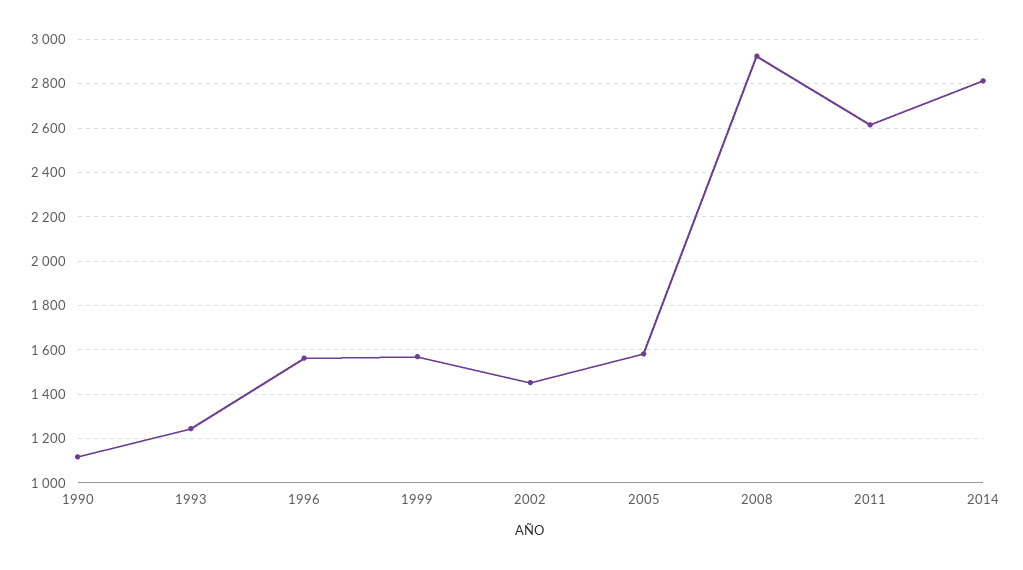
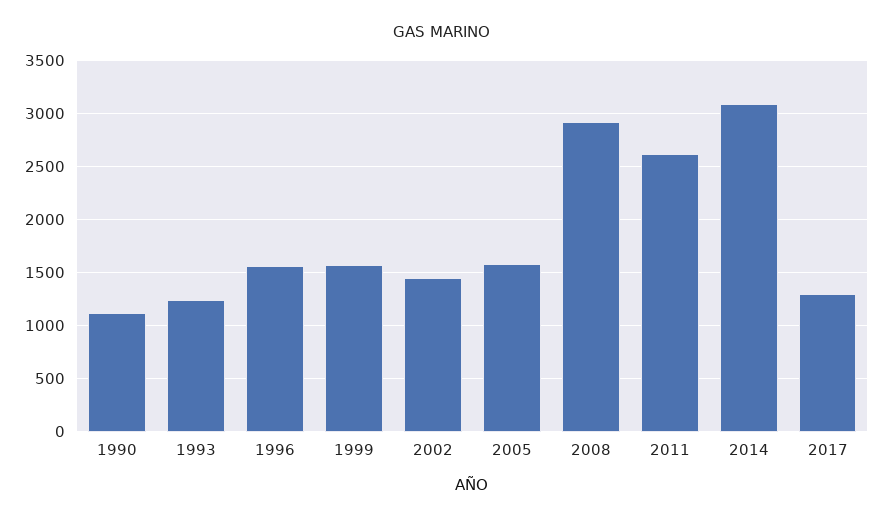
2014: 2800 -> 3100
2017: none -> 1300

